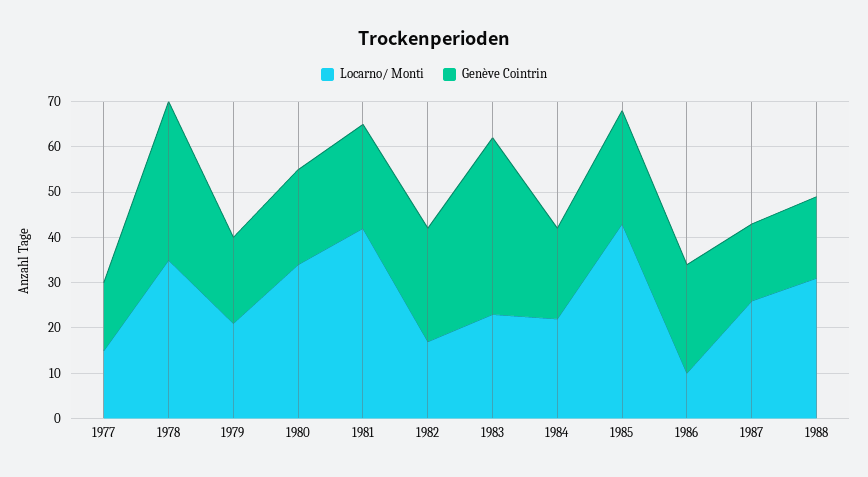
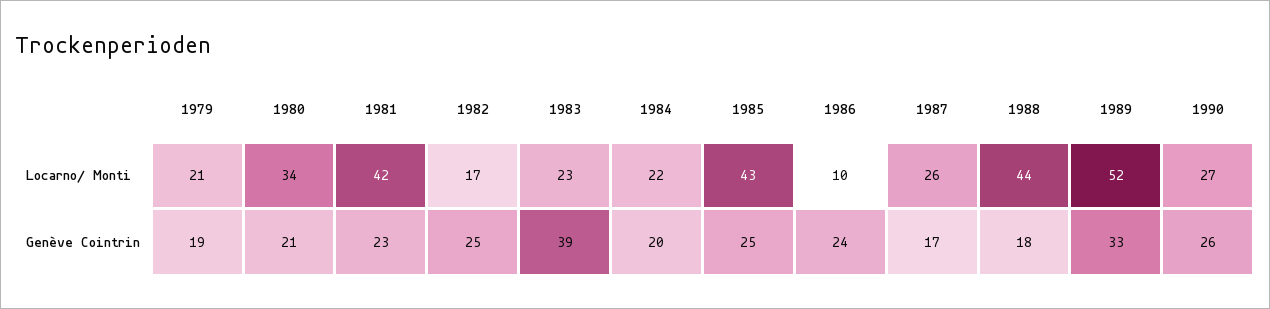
Locarno/ Monti, 1977: 15 -> none
Genève Cointrin, 1977: 15 -> none
Locarno/ Monti, 1978: 35 -> none
Genève Cointrin, 1978: 35 -> none
Locarno/ Monti, 1988: 30 -> 44
Locarno/ Monti, 1989: none -> 52
Locarno/ Monti, 1990: none -> 27
Genève Cointrin, 1989: none -> 33
Genève Cointrin, 1990: none -> 26

